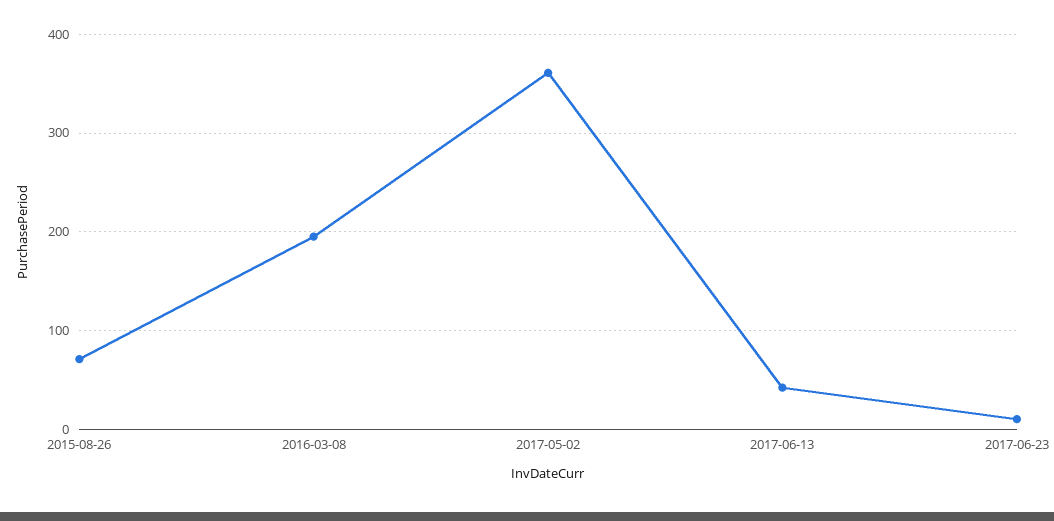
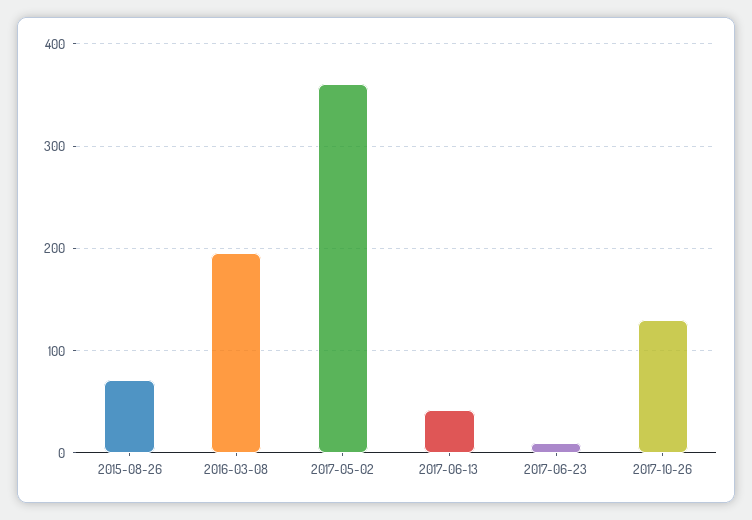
2017-10-26: none -> 130

